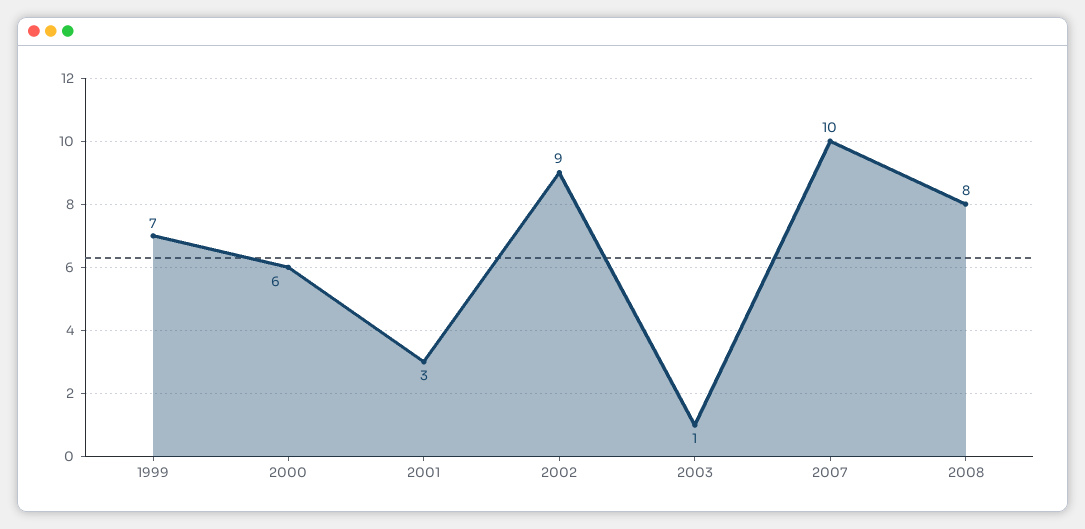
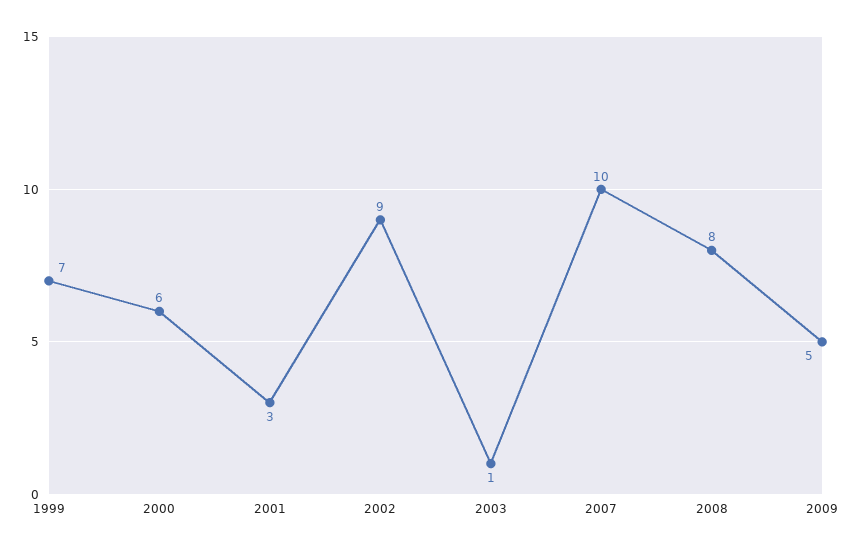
2009: none -> 5

